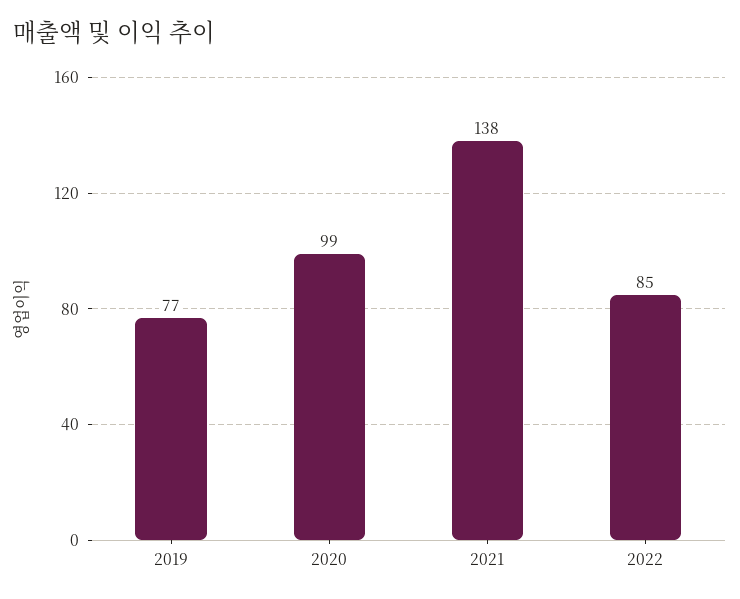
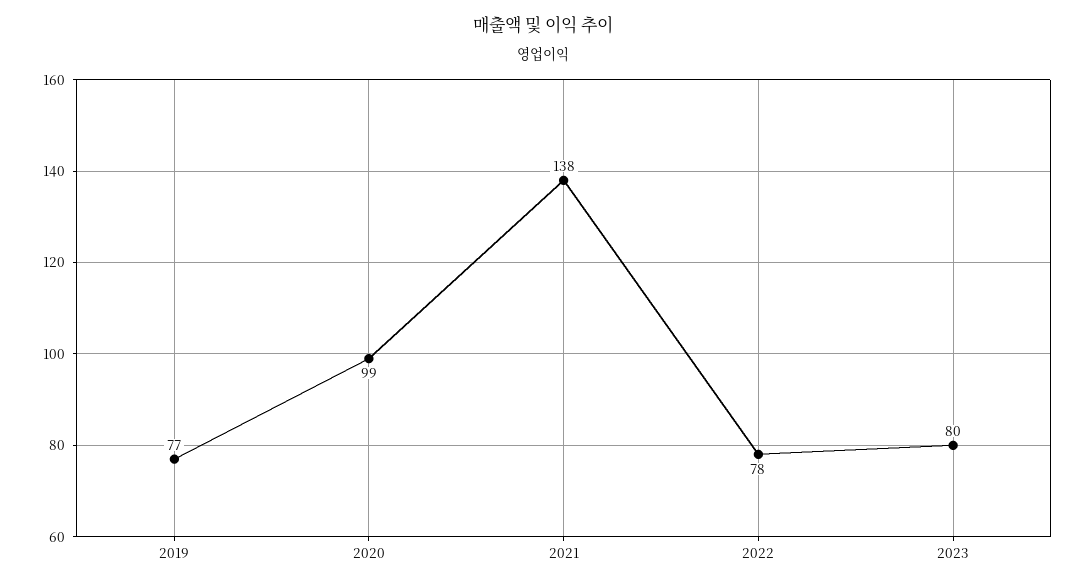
2022: 85 -> 78
2023: none -> 80

